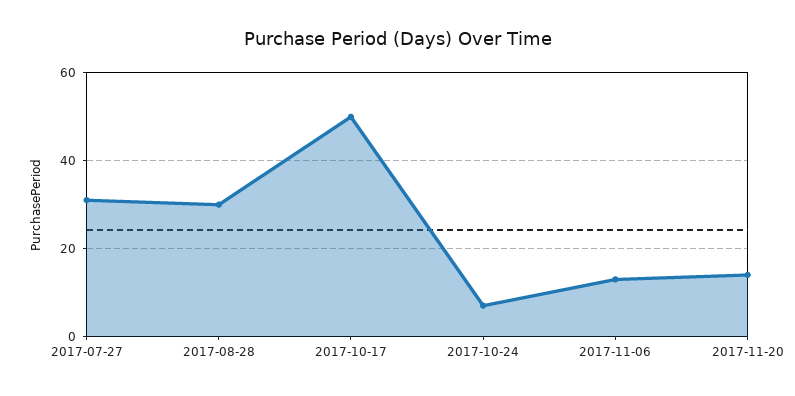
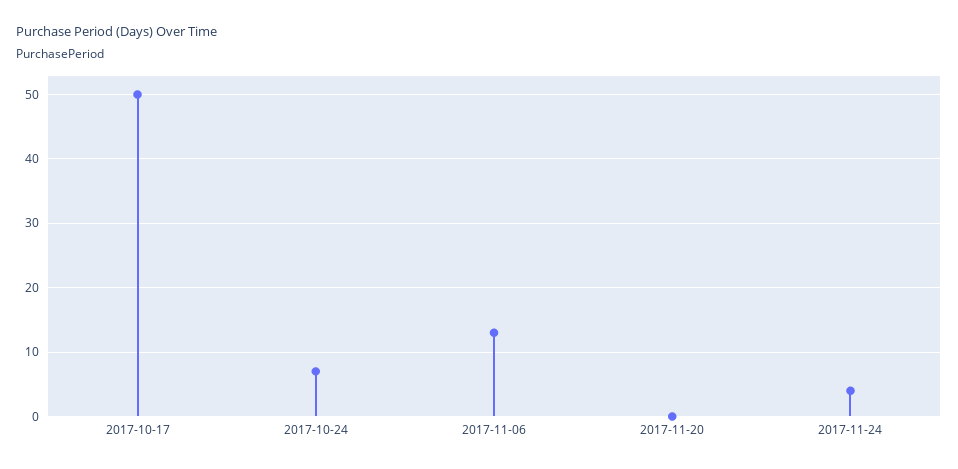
2017-07-27: 30 -> none
2017-08-28: 30 -> none
2017-11-20: 15 -> 0
2017-11-24: none -> 4

